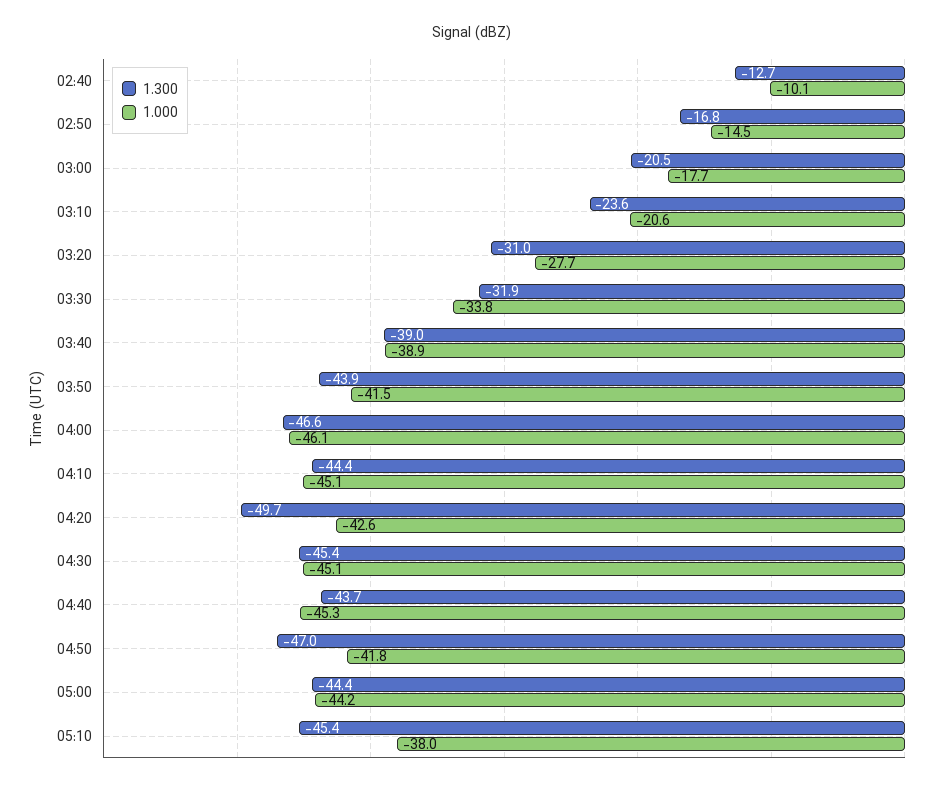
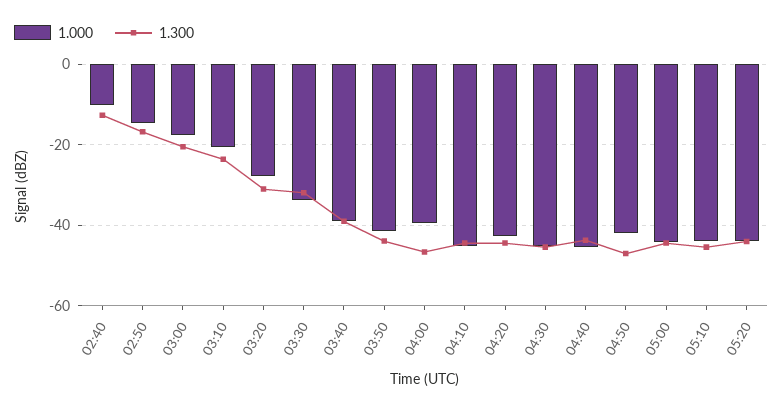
1.000, 04:00: -46.1 -> -40
1.300, 04:20: -49.7 -> -44
1.000, 05:10: -38 -> -44
1.000, 05:20: none -> -44
1.300, 05:20: none -> -44

